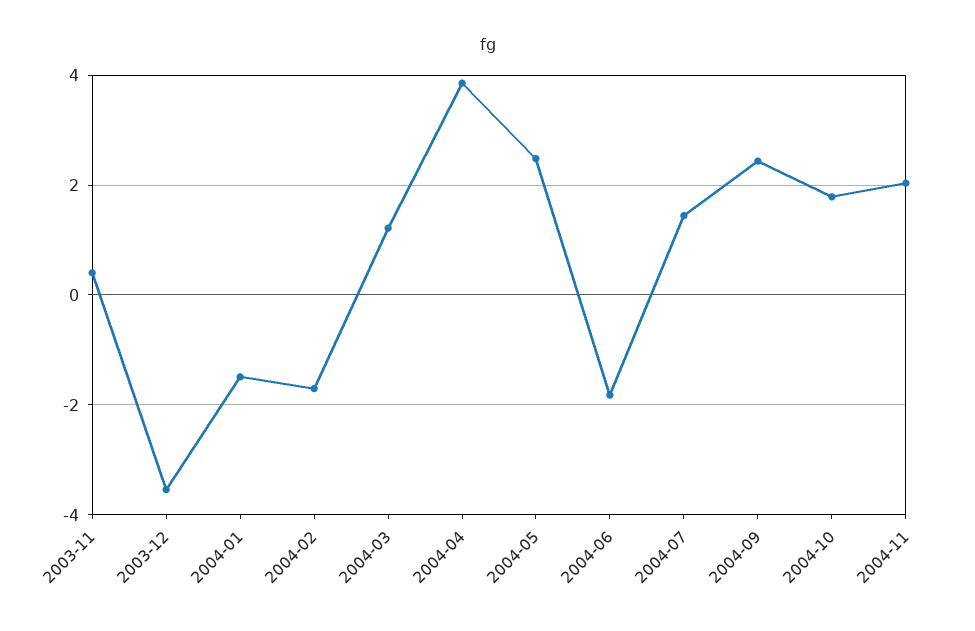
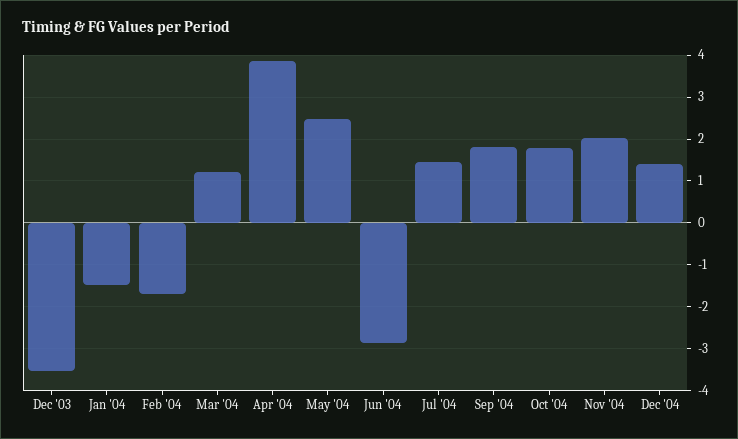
2003-11: 0.4 -> none
2004-06: -1.8 -> -2.8
2004-09: 2.4 -> 1.8
Dec '04: none -> 1.4

